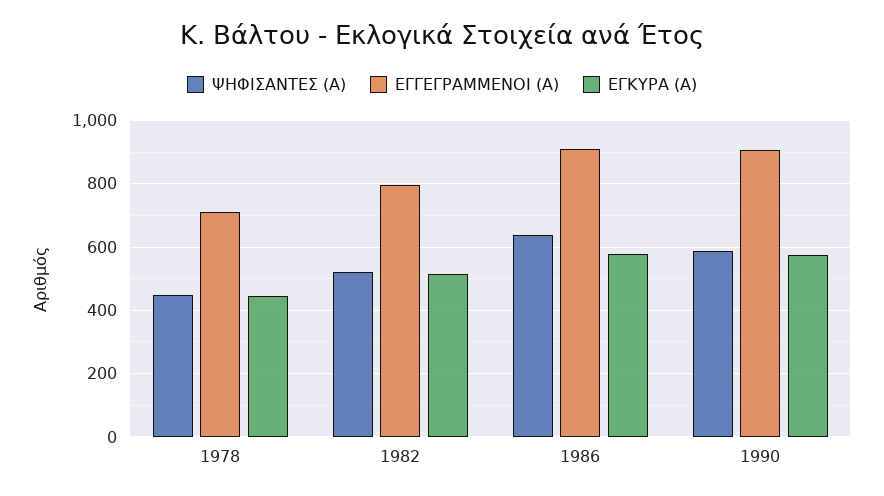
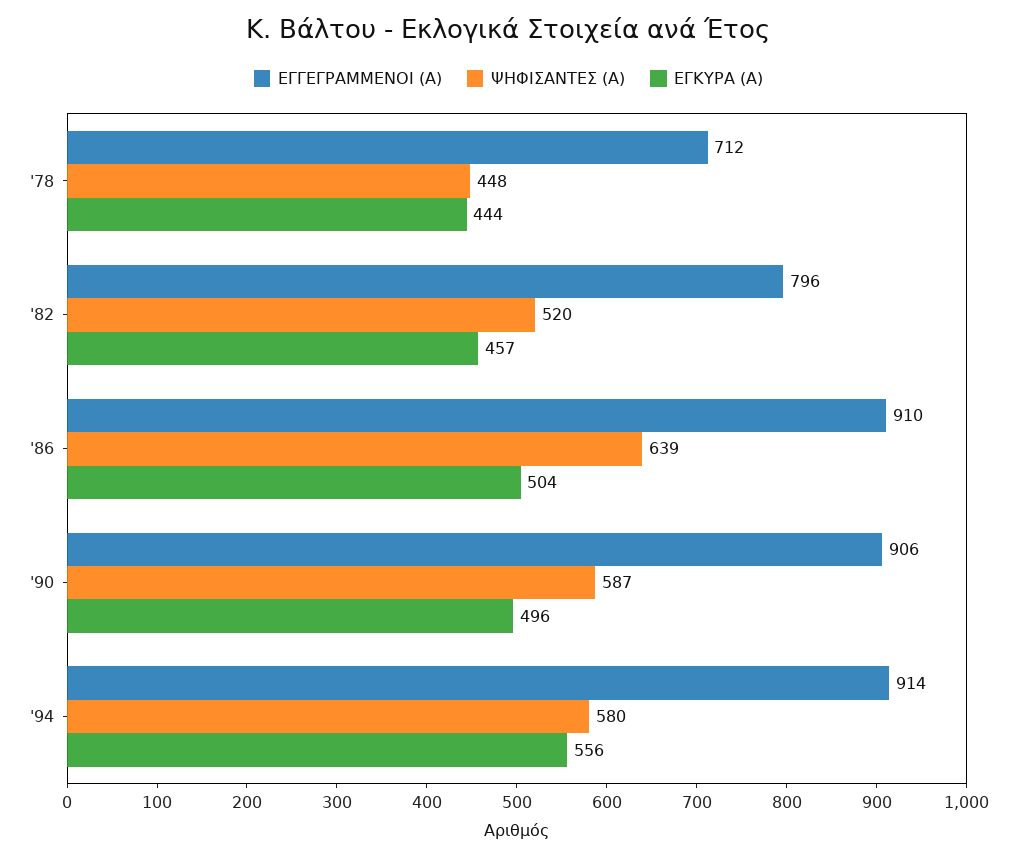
ΕΓΚΥΡΑ (Α), 1982: 520 -> 457
ΕΓΚΥΡΑ (Α), 1986: 580 -> 504
ΕΓΚΥΡΑ (Α), 1990: 580 -> 496
ΕΓΓΕΓΡΑΜΜΕΝΟΙ (Α), '94: none -> 914
ΨΗΦΙΣΑΝΤΕΣ (Α), '94: none -> 580
ΕΓΚΥΡΑ (Α), '94: none -> 556

